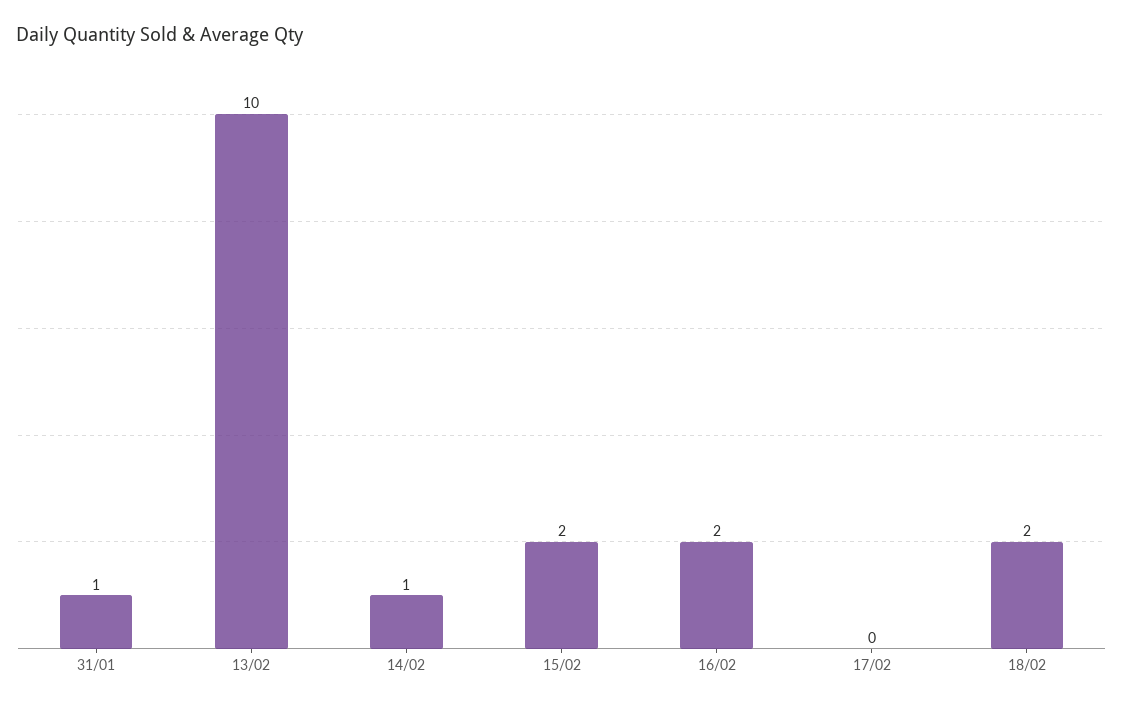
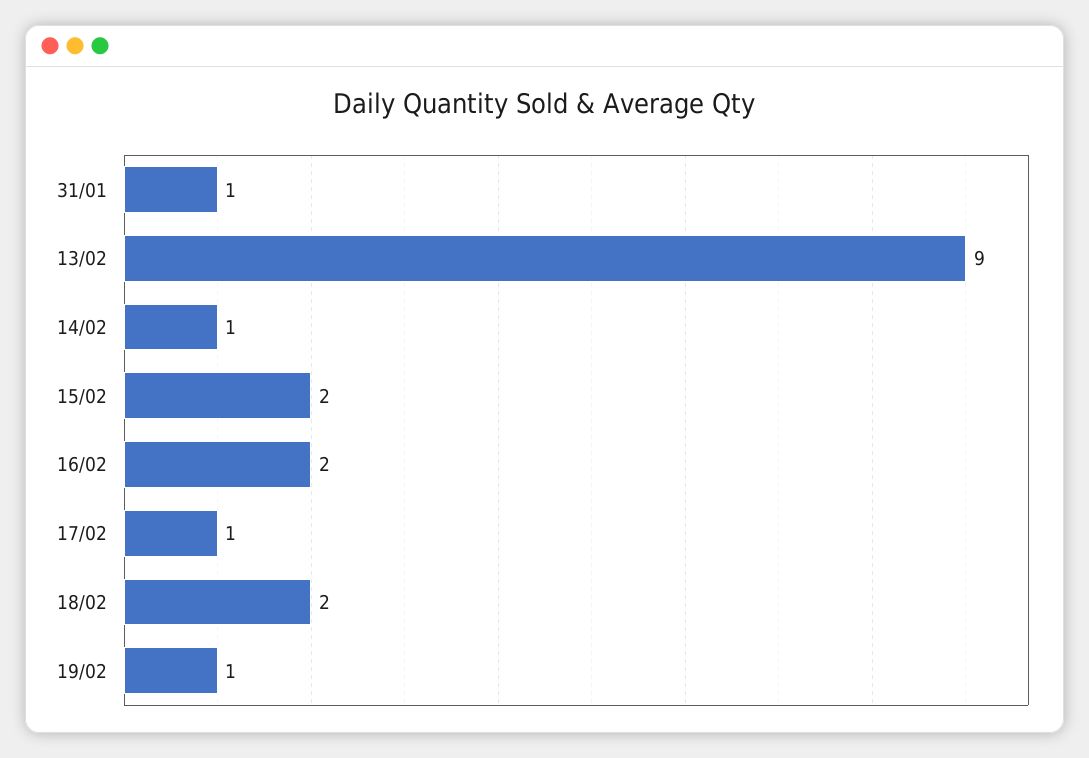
13/02: 10 -> 9
17/02: 0 -> 1
19/02: none -> 1

